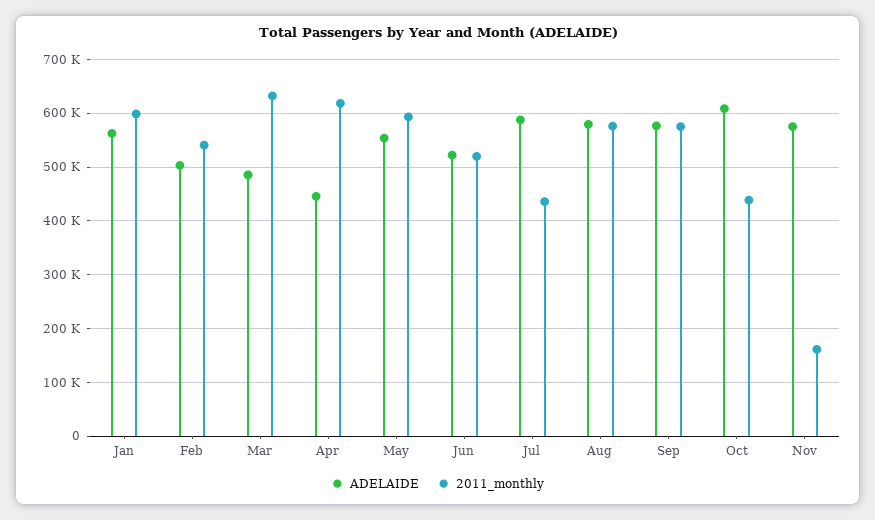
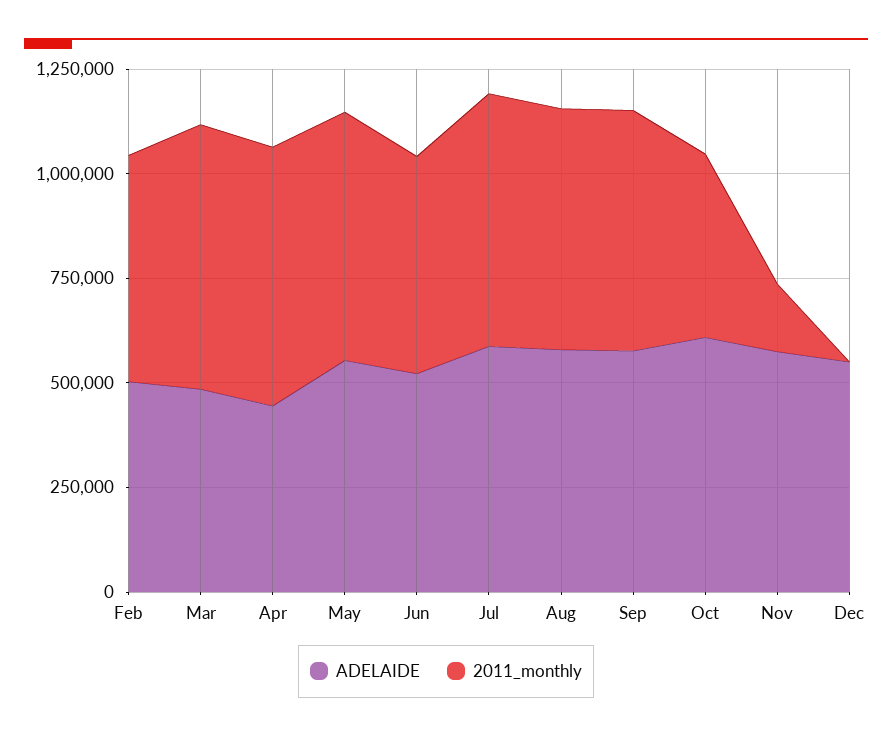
ADELAIDE, Jan: 560000 -> none
2011_monthly, Jan: 600000 -> none
2011_monthly, Jul: 440000 -> 600000
ADELAIDE, Dec: none -> 550000
2011_monthly, Dec: none -> 0

